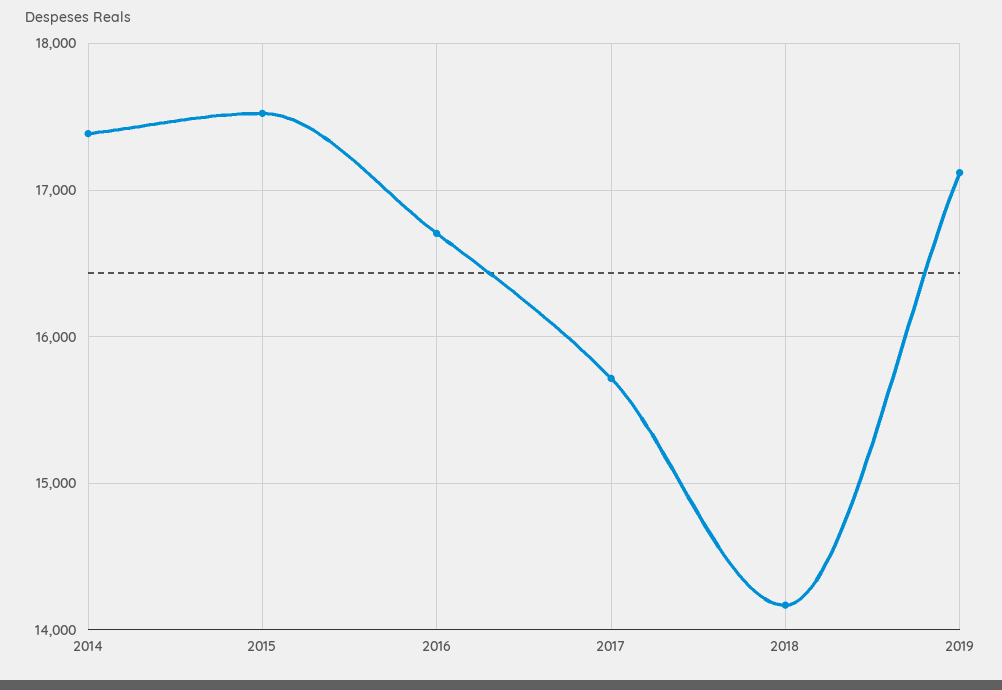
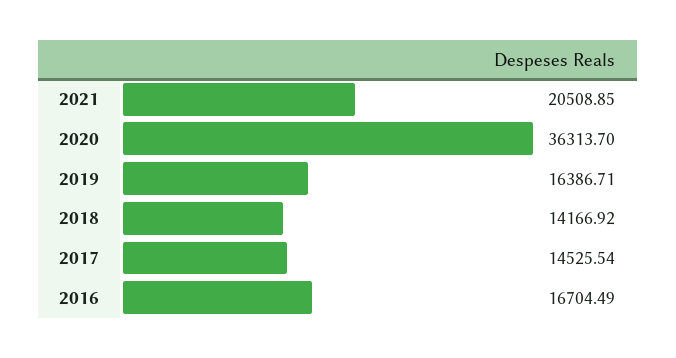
2014: 17400 -> none
2015: 17500 -> none
2017: 15700 -> 14525.54
2019: 17100 -> 16386.71
2021: none -> 20508.85
2020: none -> 36313.7

